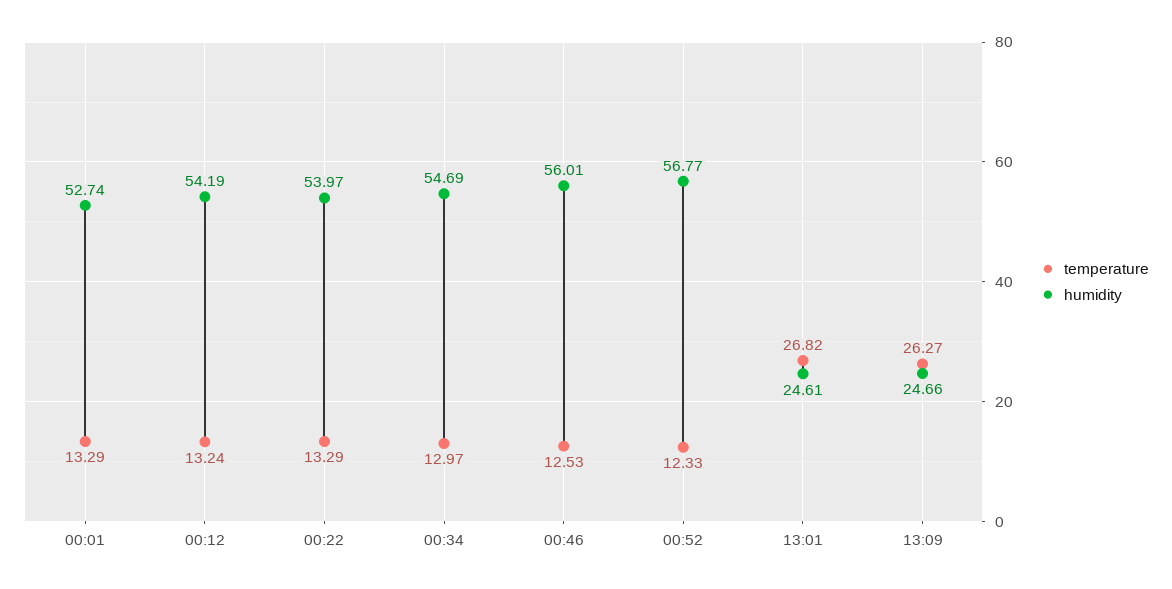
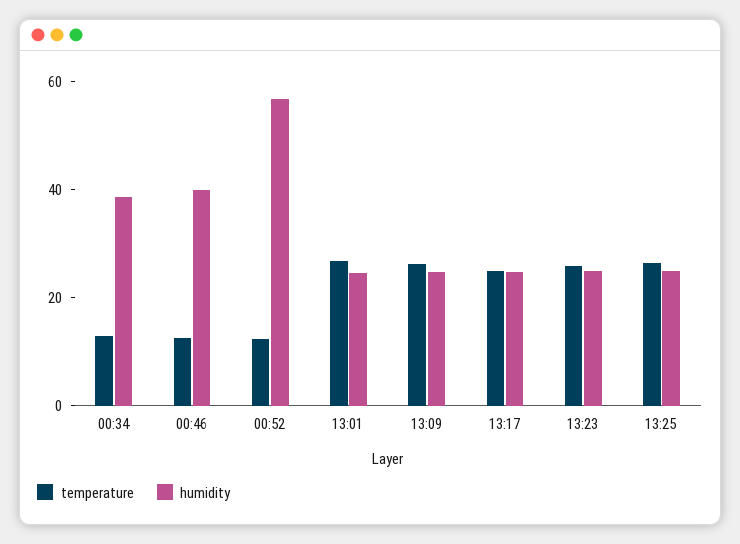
temperature, 00:01: 13.29 -> none
humidity, 00:01: 52.74 -> none
temperature, 00:12: 13.24 -> none
humidity, 00:12: 54.19 -> none
temperature, 00:22: 13.29 -> none
humidity, 00:22: 53.97 -> none
humidity, 00:34: 54.69 -> 40
humidity, 00:46: 56.01 -> 40
temperature, 13:17: none -> 25
humidity, 13:17: none -> 25
temperature, 13:23: none -> 25
humidity, 13:23: none -> 25
temperature, 13:25: none -> 25
humidity, 13:25: none -> 25

